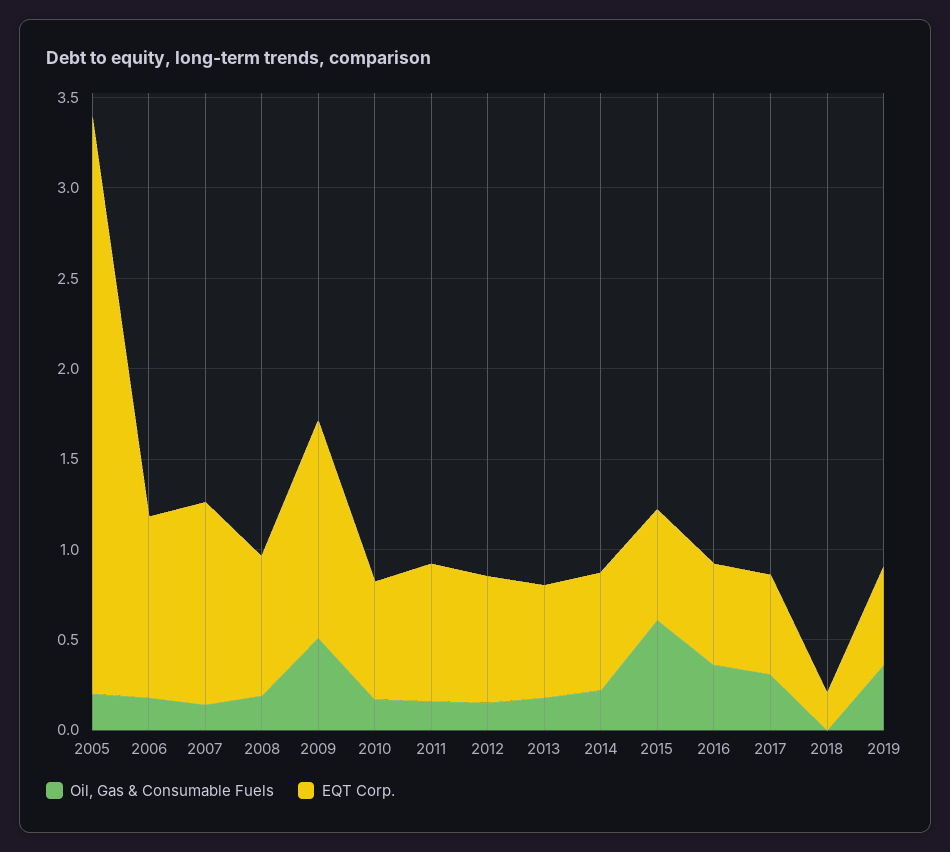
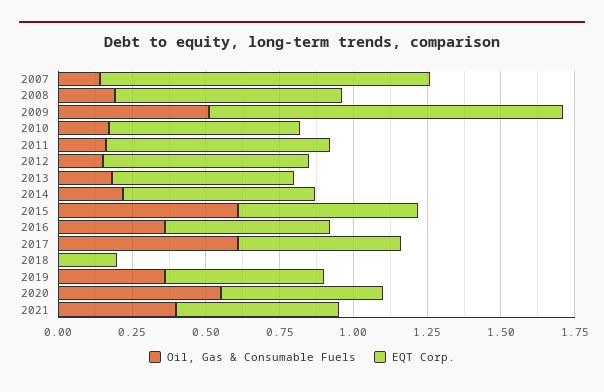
Oil, Gas & Consumable Fuels, 2005: 0.2 -> none
EQT Corp., 2005: 3.2 -> none
Oil, Gas & Consumable Fuels, 2006: 0.2 -> none
EQT Corp., 2006: 1 -> none
Oil, Gas & Consumable Fuels, 2017: 0.3 -> 0.6
Oil, Gas & Consumable Fuels, 2020: none -> 0.55
EQT Corp., 2020: none -> 0.55
Oil, Gas & Consumable Fuels, 2021: none -> 0.4
EQT Corp., 2021: none -> 0.55

